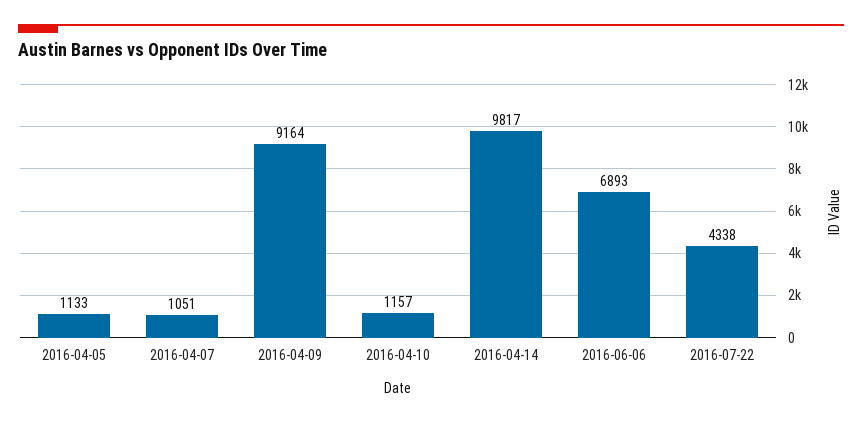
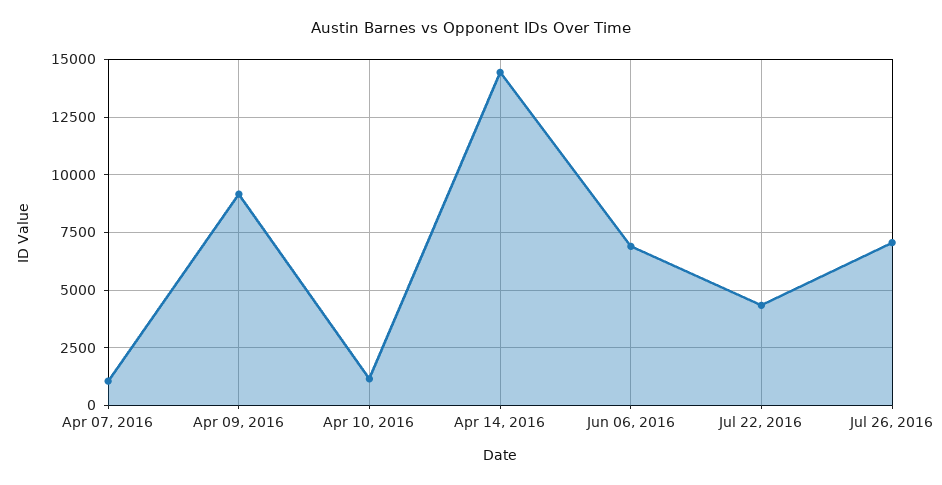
2016-04-05: 1133 -> none
2016-04-14: 9817 -> 14500
Jul 26, 2016: none -> 7000

